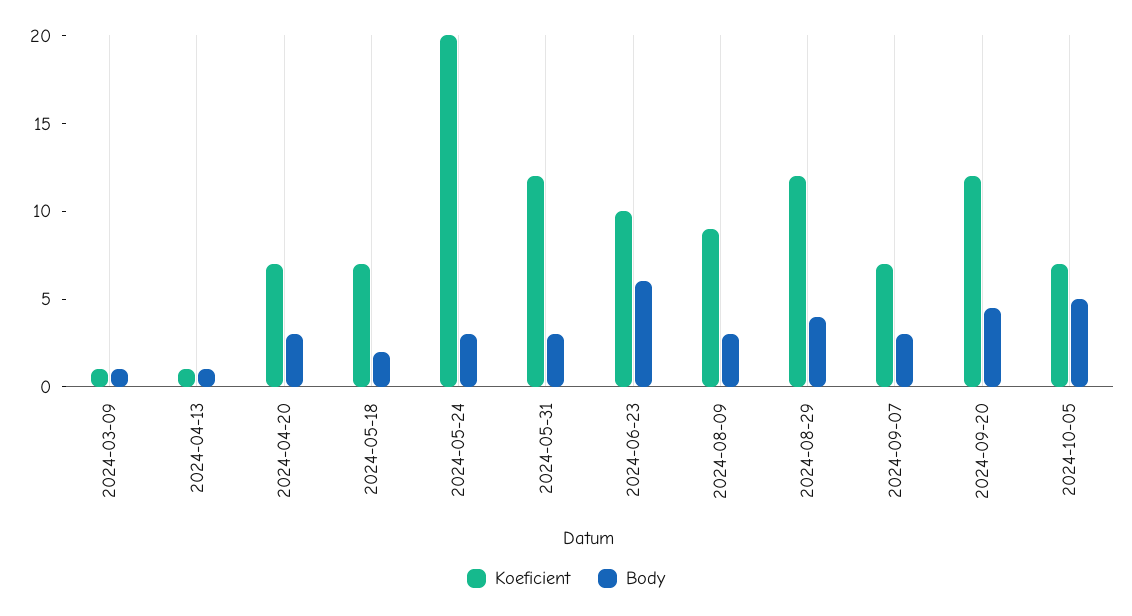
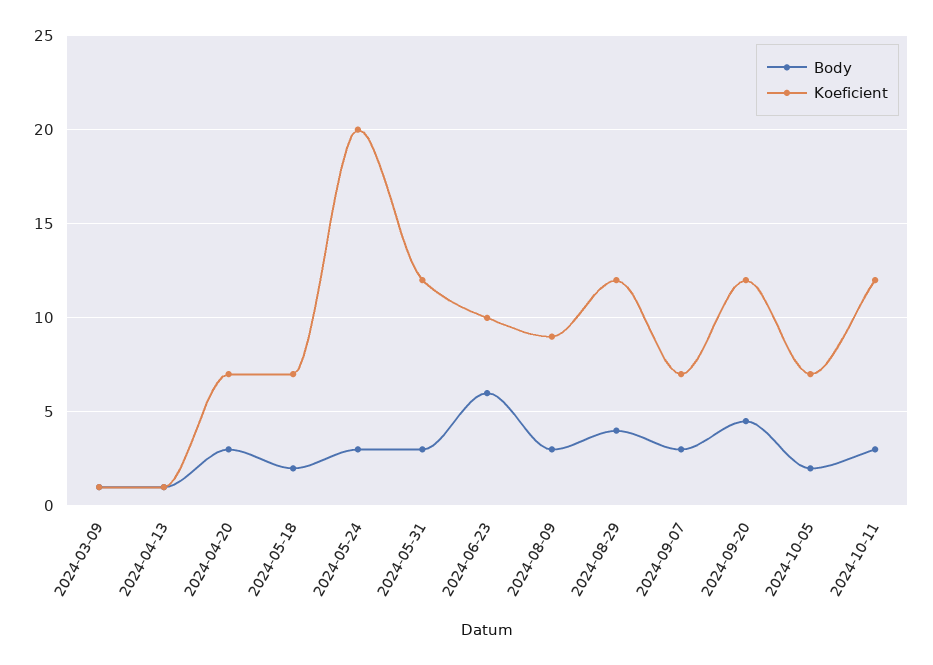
Body, 2024-10-05: 5 -> 2
Body, 2024-10-11: none -> 3
Koeficient, 2024-10-11: none -> 12

